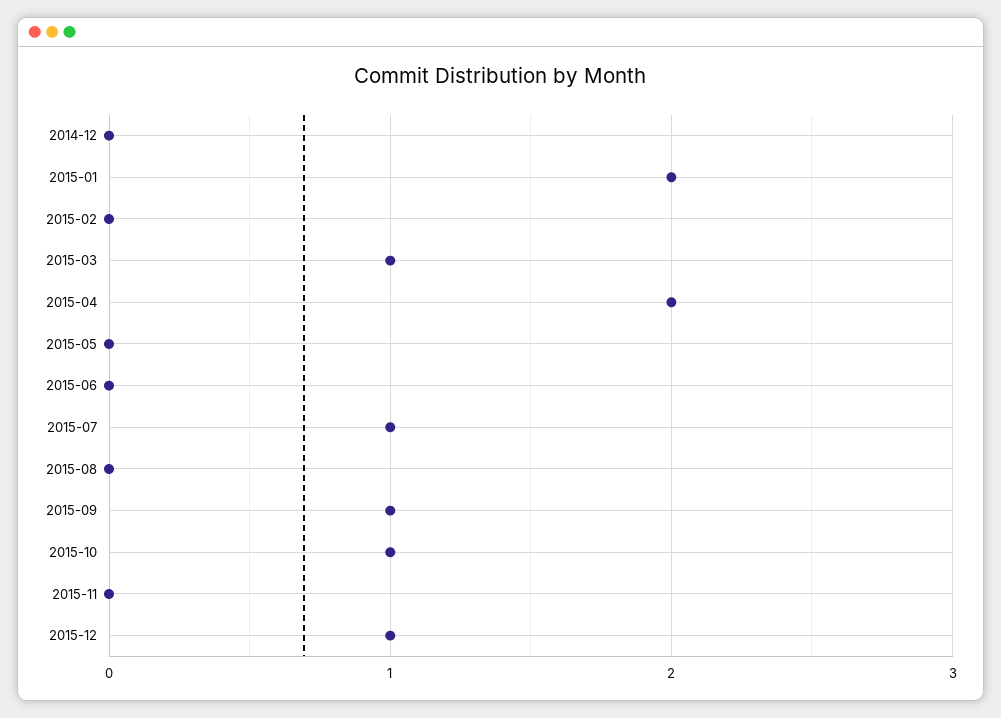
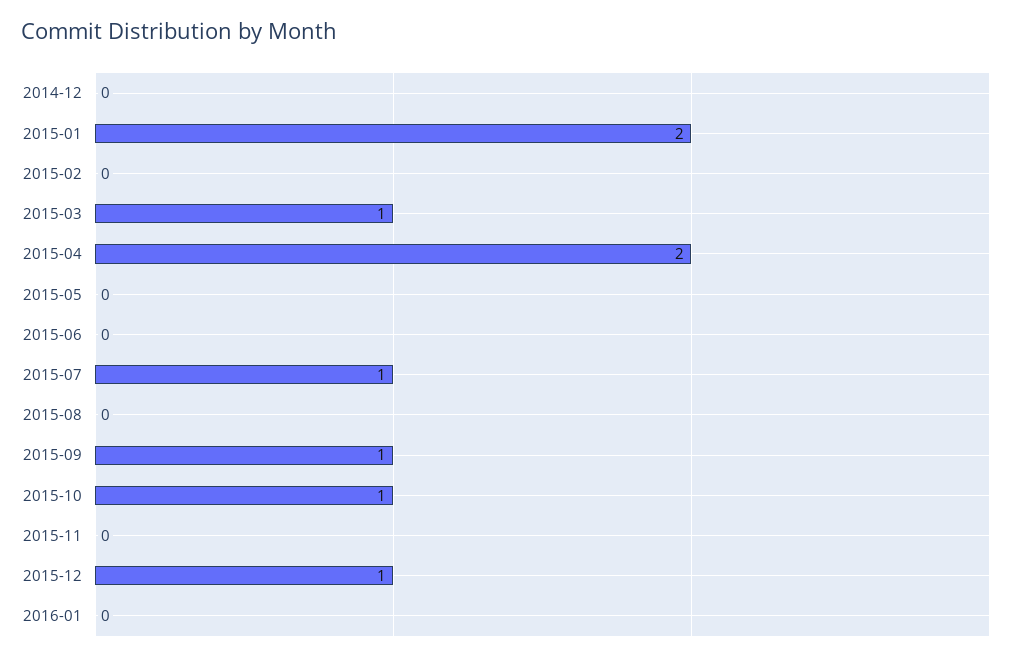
2016-01: none -> 0

